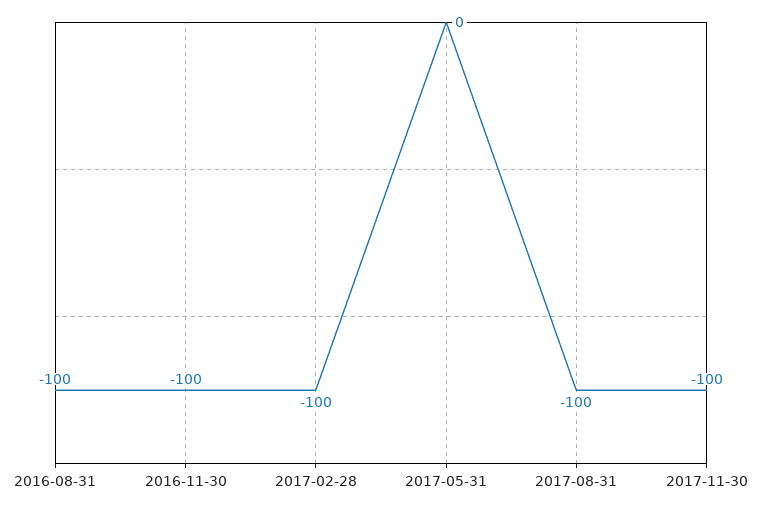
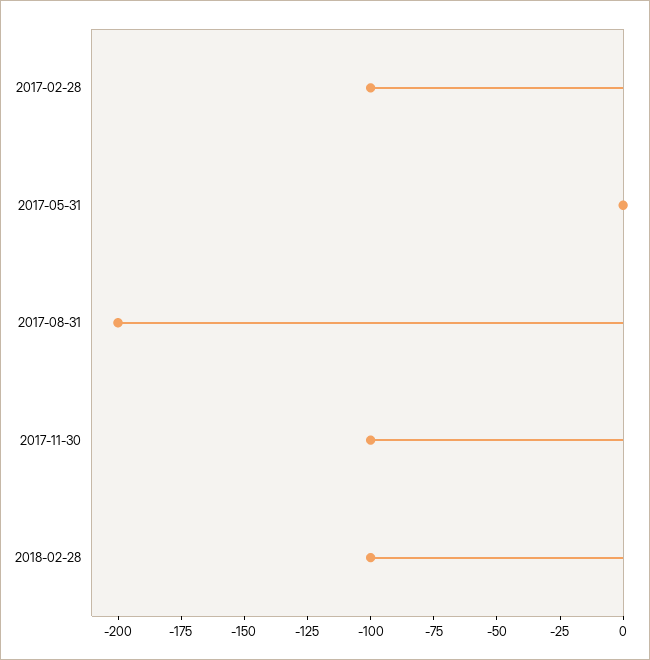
2016-08-31: -100 -> none
2016-11-30: -100 -> none
2017-08-31: -100 -> -200
2018-02-28: none -> -100

